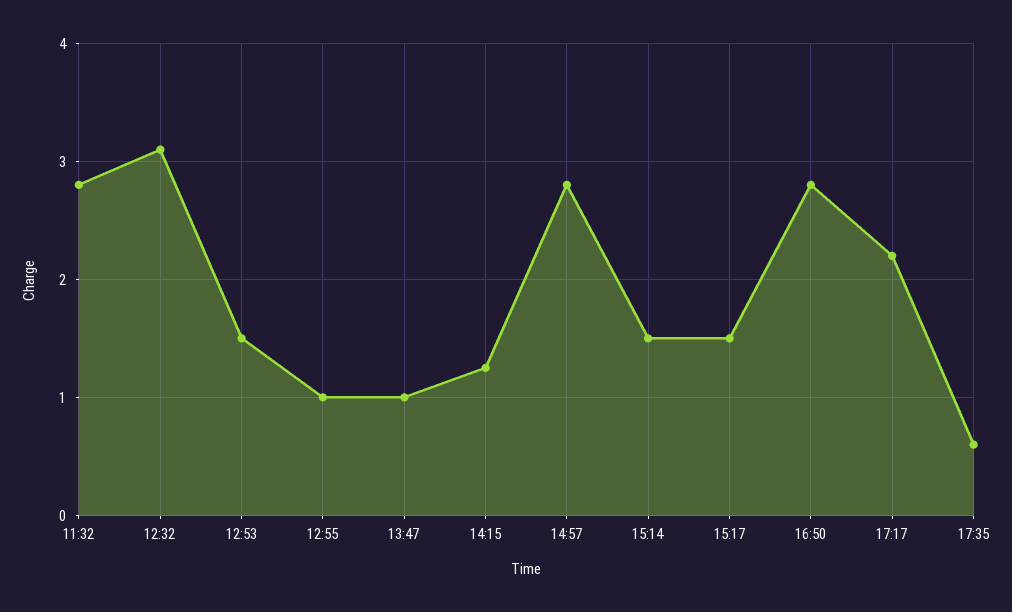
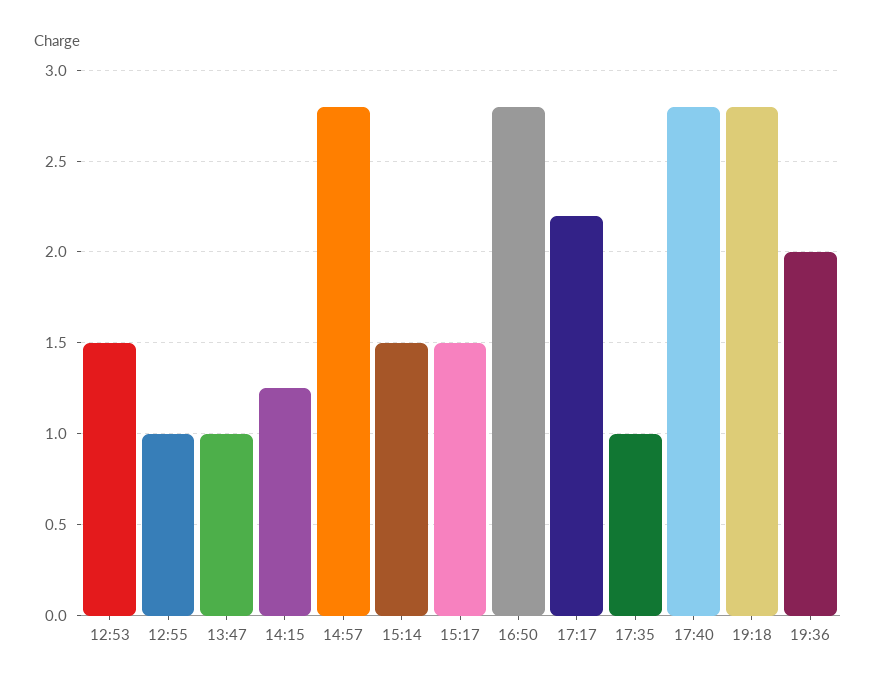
11:32: 2.8 -> none
12:32: 3.1 -> none
17:35: 0.6 -> 1
17:40: none -> 2.8
19:18: none -> 2.8
19:36: none -> 2

